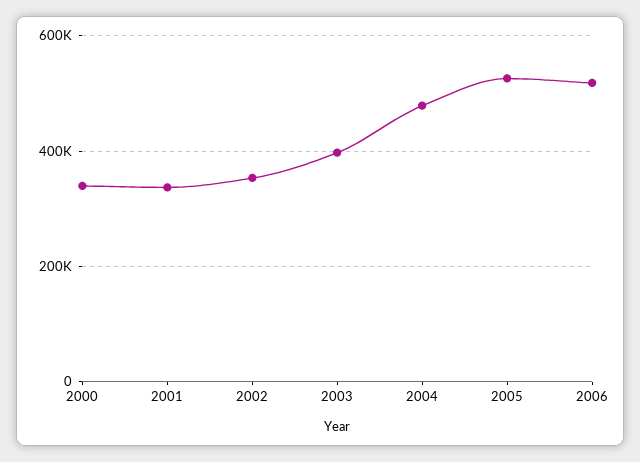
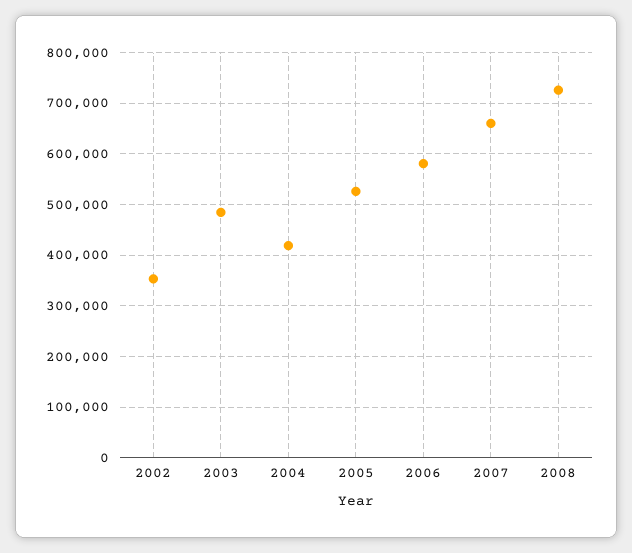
2000: 340000 -> none
2001: 340000 -> none
2003: 400000 -> 480000
2004: 480000 -> 420000
2006: 520000 -> 580000
2007: none -> 660000
2008: none -> 720000

